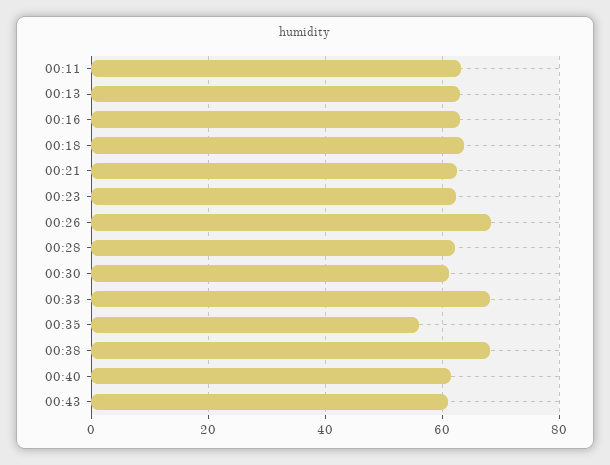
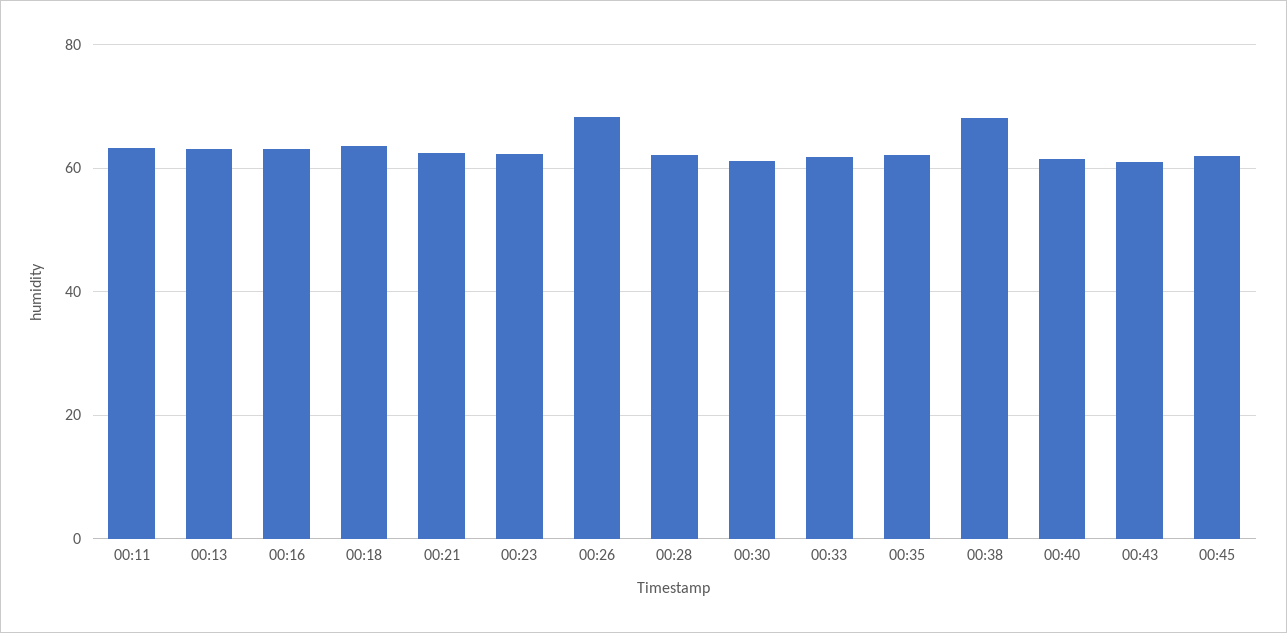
00:33: 68 -> 62
00:35: 56 -> 62
00:45: none -> 62

